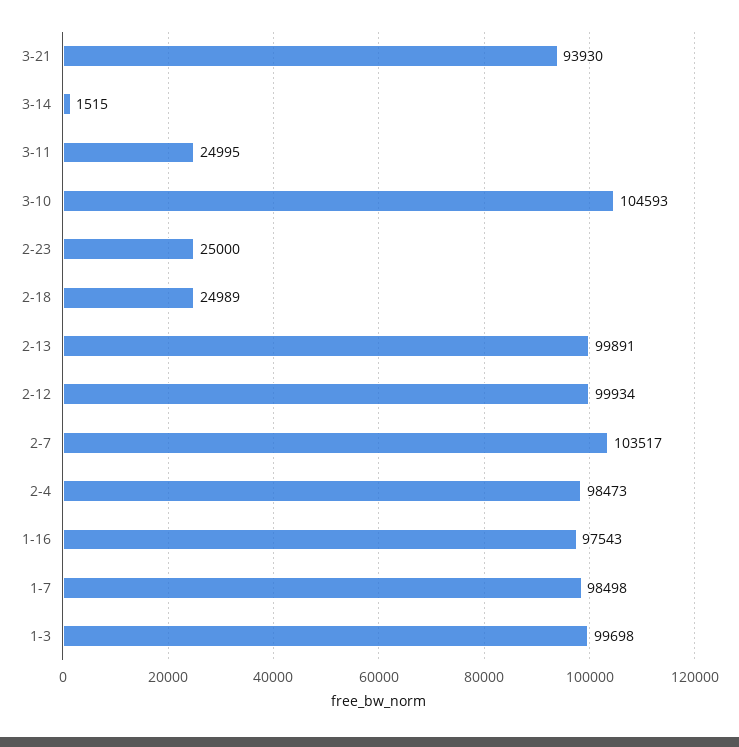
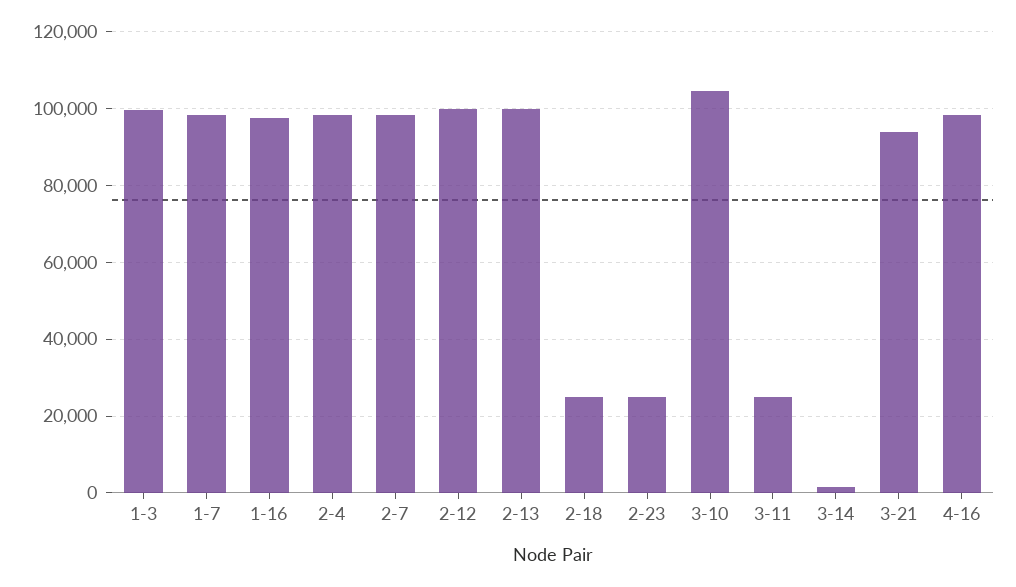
2-7: 103517 -> 98000
4-16: none -> 98000

